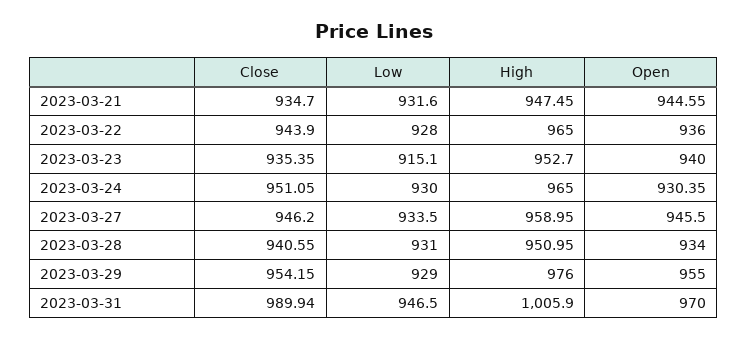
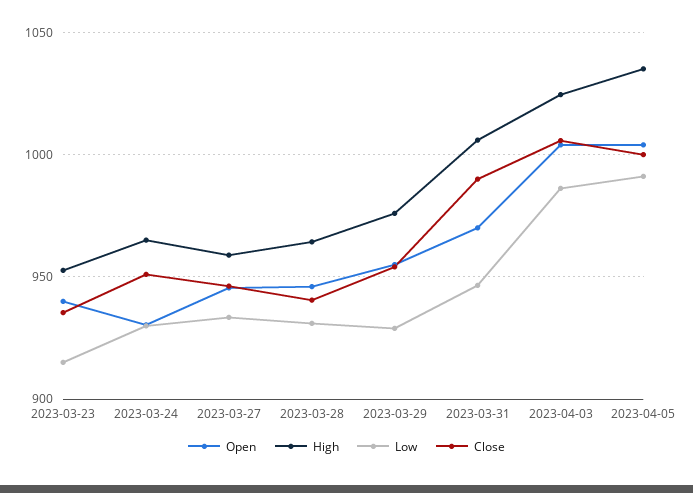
Close, 2023-03-21: 934.7 -> none
Low, 2023-03-21: 931.6 -> none
High, 2023-03-21: 947.45 -> none
Open, 2023-03-21: 944.55 -> none
Close, 2023-03-22: 943.9 -> none
Low, 2023-03-22: 928 -> none
High, 2023-03-22: 965 -> none
Open, 2023-03-22: 936 -> none
High, 2023-03-28: 950.95 -> 965
Open, 2023-03-28: 934 -> 945
Open, 2023-04-03: none -> 1005
High, 2023-04-03: none -> 1025
Low, 2023-04-03: none -> 985
Close, 2023-04-03: none -> 1005
Open, 2023-04-05: none -> 1005
High, 2023-04-05: none -> 1035
Low, 2023-04-05: none -> 990
Close, 2023-04-05: none -> 1000

